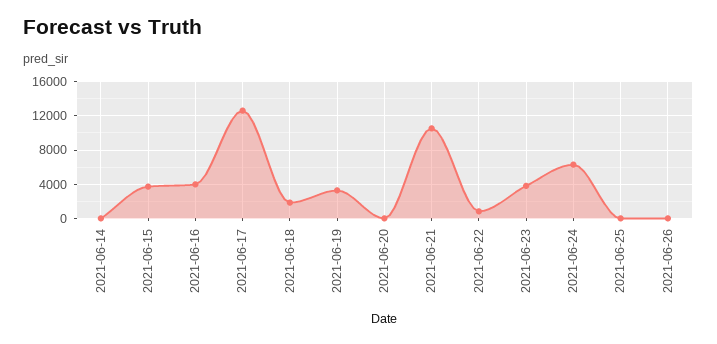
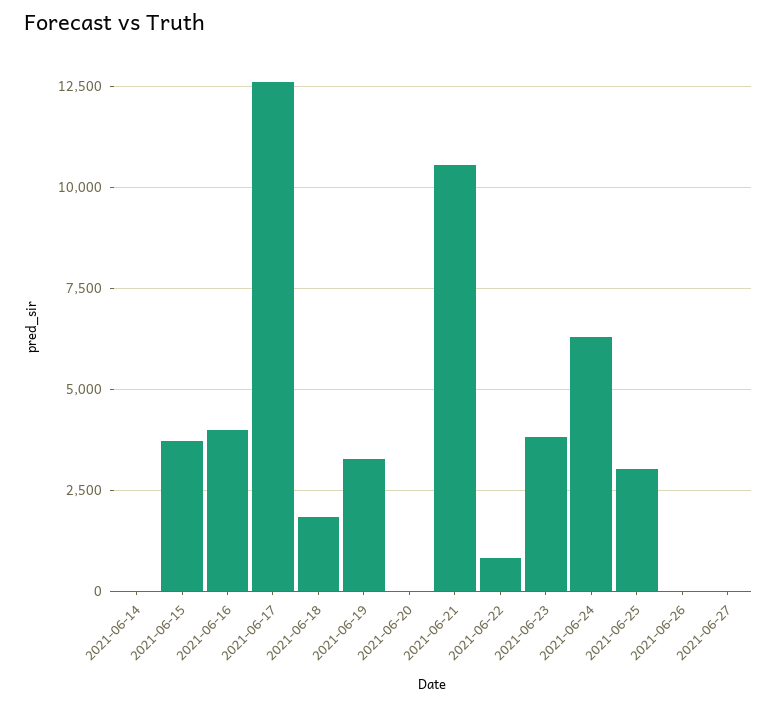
2021-06-25: 0 -> 3000
2021-06-27: none -> 0

